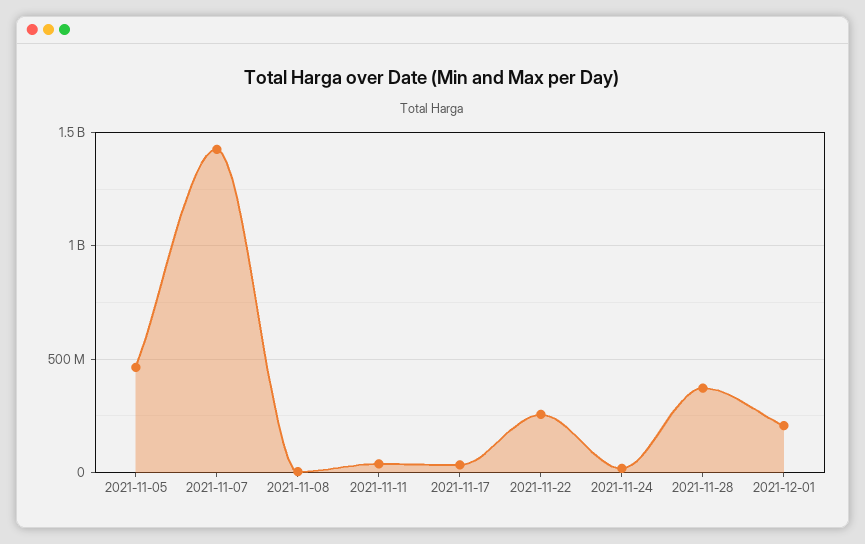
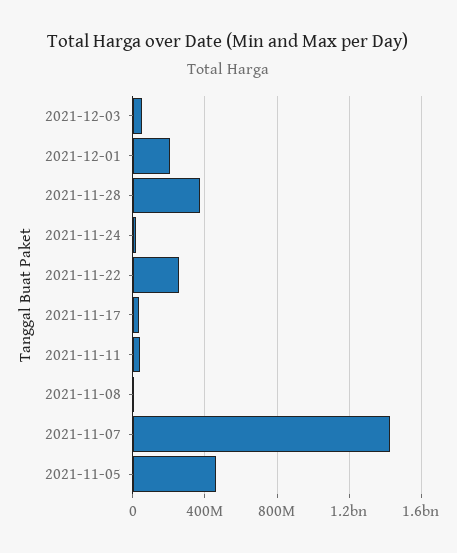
2021-12-03: none -> 50000000

